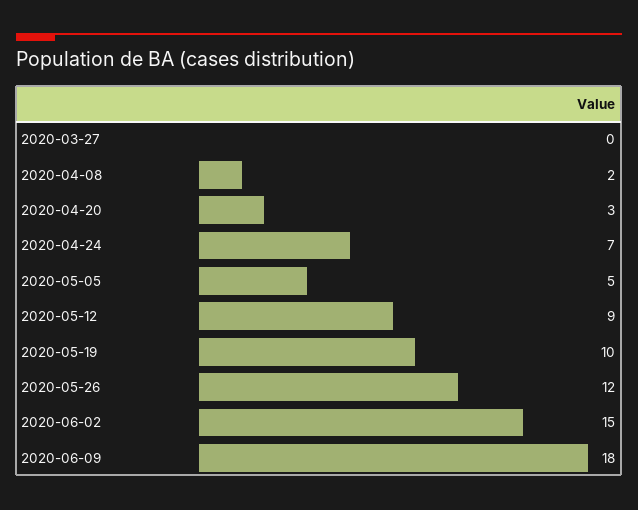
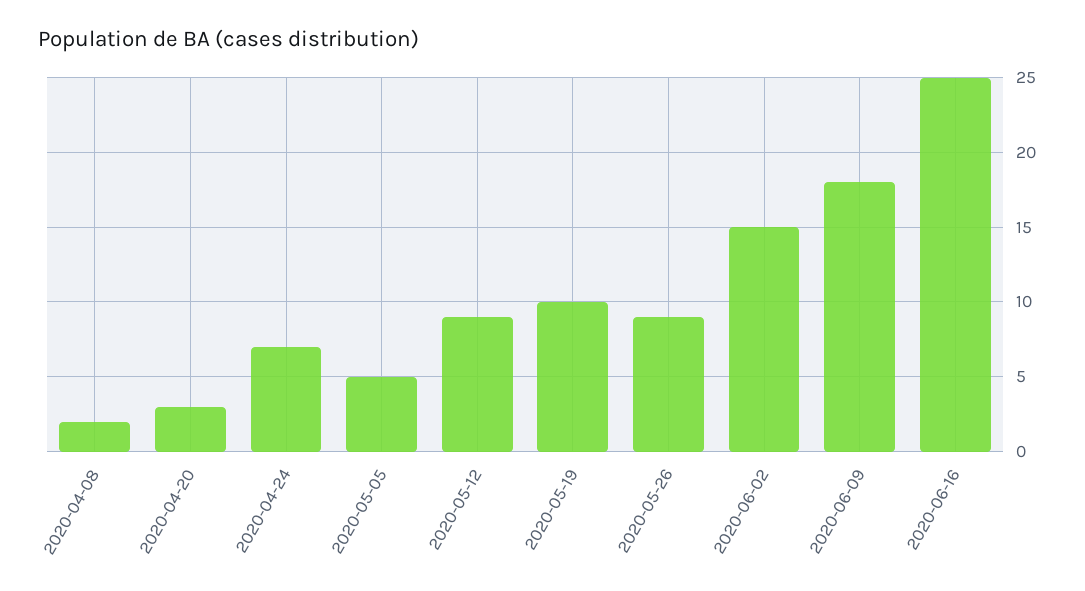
2020-03-27: 0 -> none
2020-05-26: 12 -> 9
2020-06-16: none -> 25

